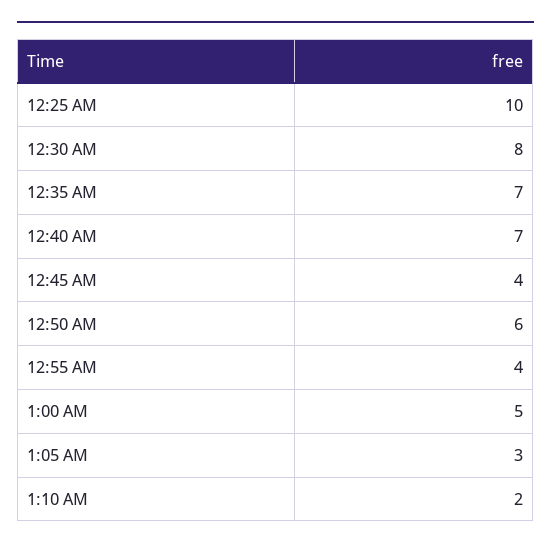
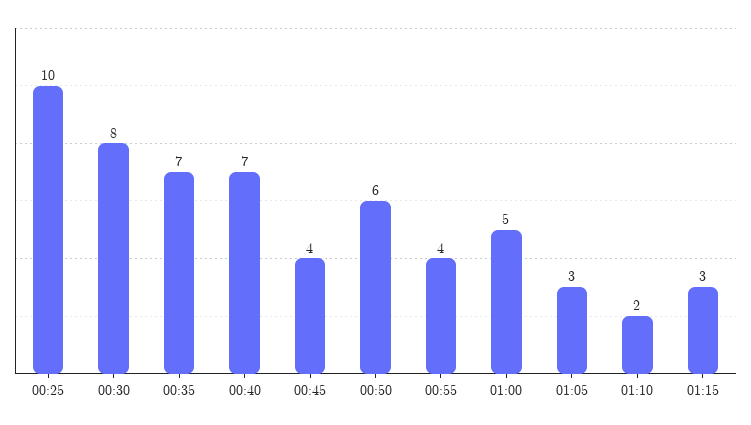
01:15: none -> 3

